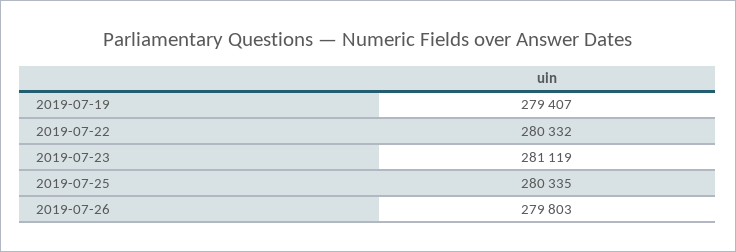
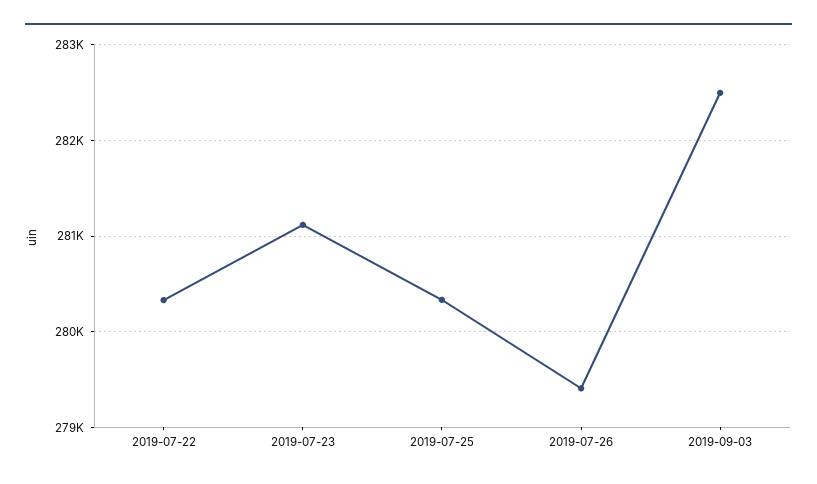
2019-07-19: 279407 -> none
2019-07-26: 279803 -> 279400
2019-09-03: none -> 282500

